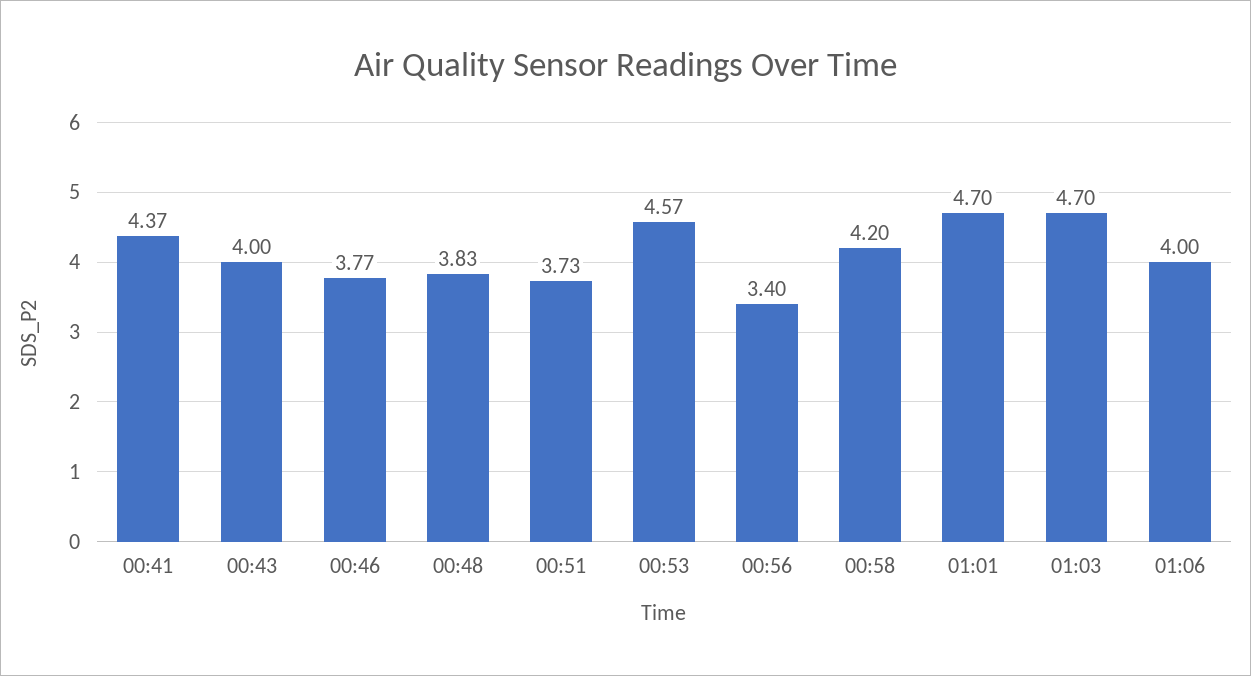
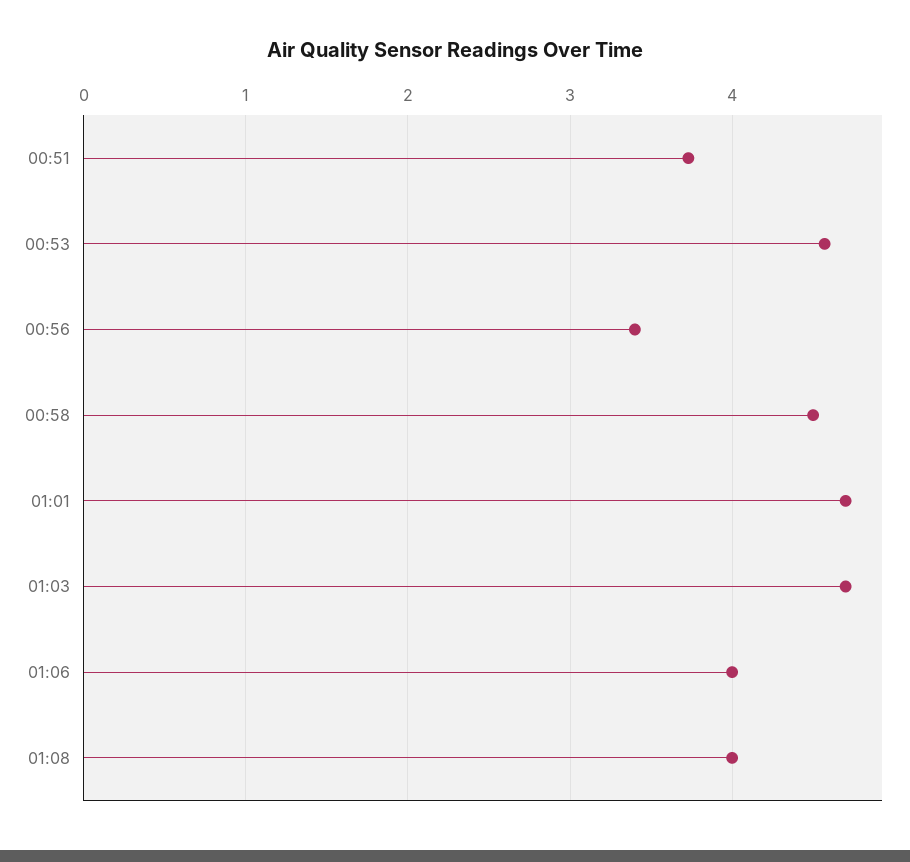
00:41: 4.37 -> none
00:43: 4 -> none
00:46: 3.77 -> none
00:48: 3.83 -> none
00:58: 4.2 -> 4.5
01:08: none -> 4

